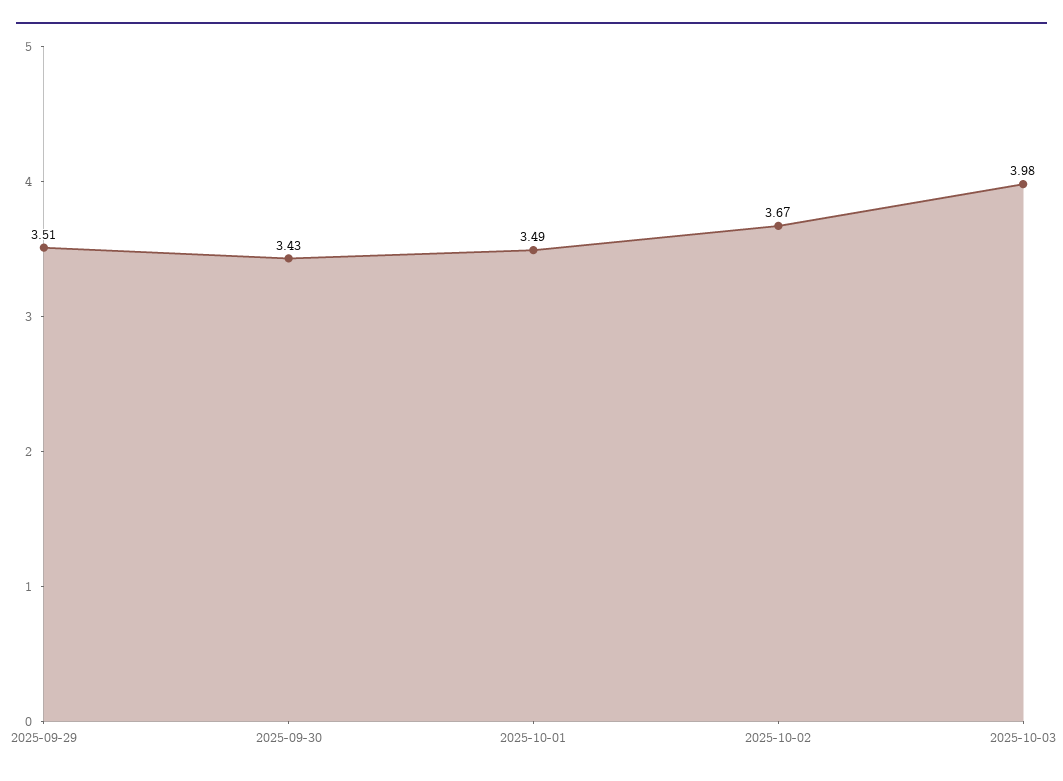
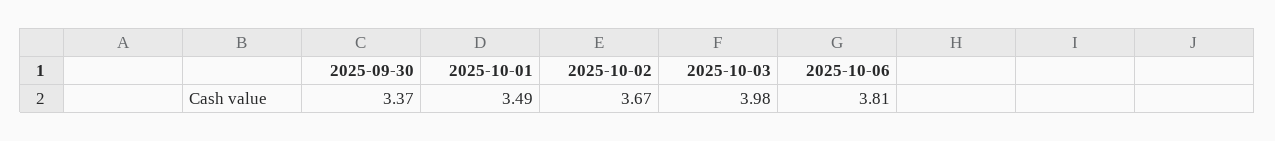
2025-09-29: 3.51 -> none
2025-09-30: 3.43 -> 3.37
2025-10-06: none -> 3.81

